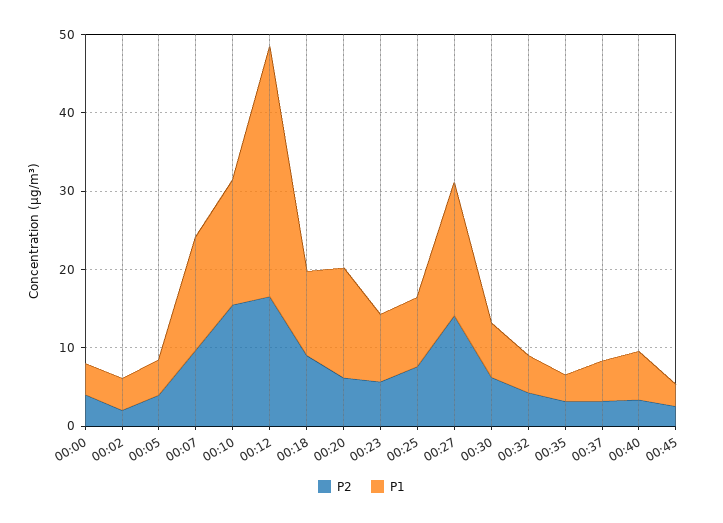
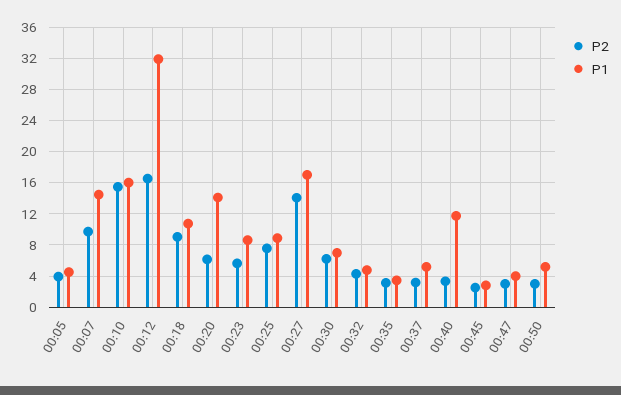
P2, 00:00: 4 -> none
P1, 00:00: 4 -> none
P2, 00:02: 2 -> none
P1, 00:02: 4 -> none
P1, 00:40: 6 -> 12
P2, 00:47: none -> 3
P1, 00:47: none -> 4
P2, 00:50: none -> 3
P1, 00:50: none -> 5

